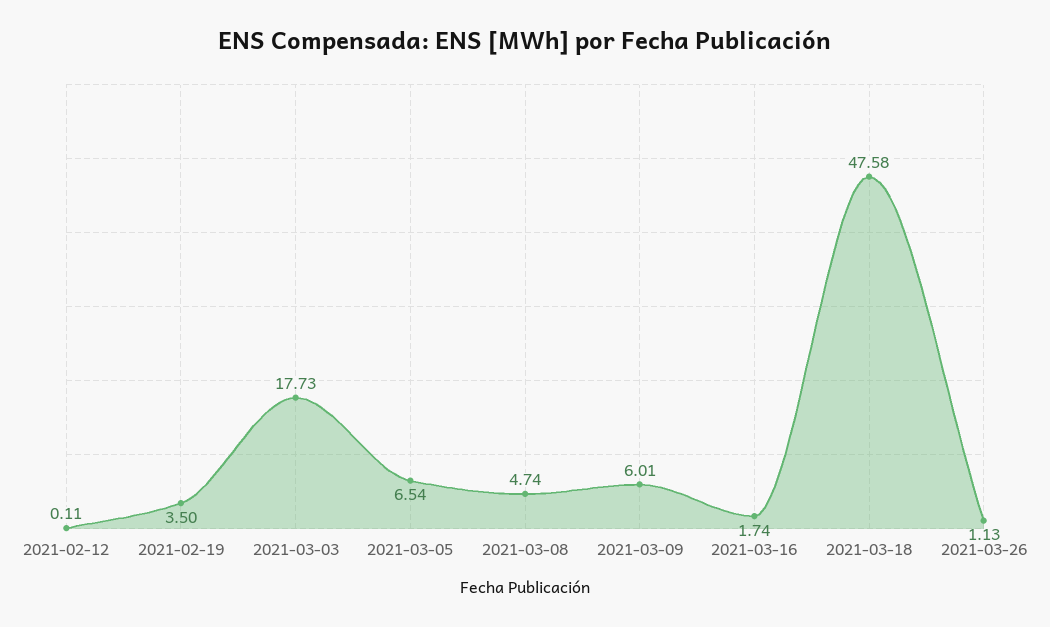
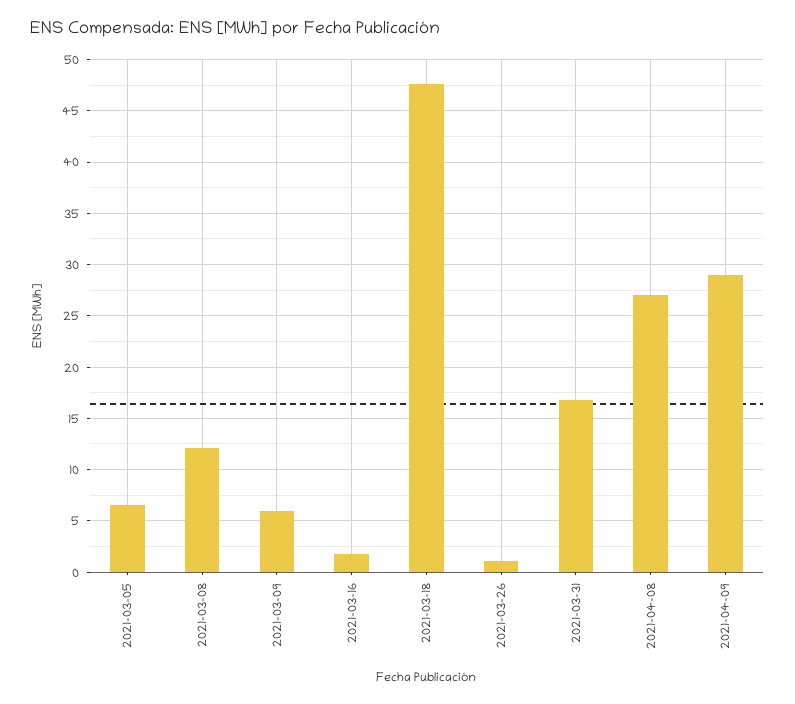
2021-02-12: 0.11 -> none
2021-02-19: 3.5 -> none
2021-03-03: 17.73 -> none
2021-03-08: 4.74 -> 12
2021-03-31: none -> 17
2021-04-08: none -> 27
2021-04-09: none -> 29

